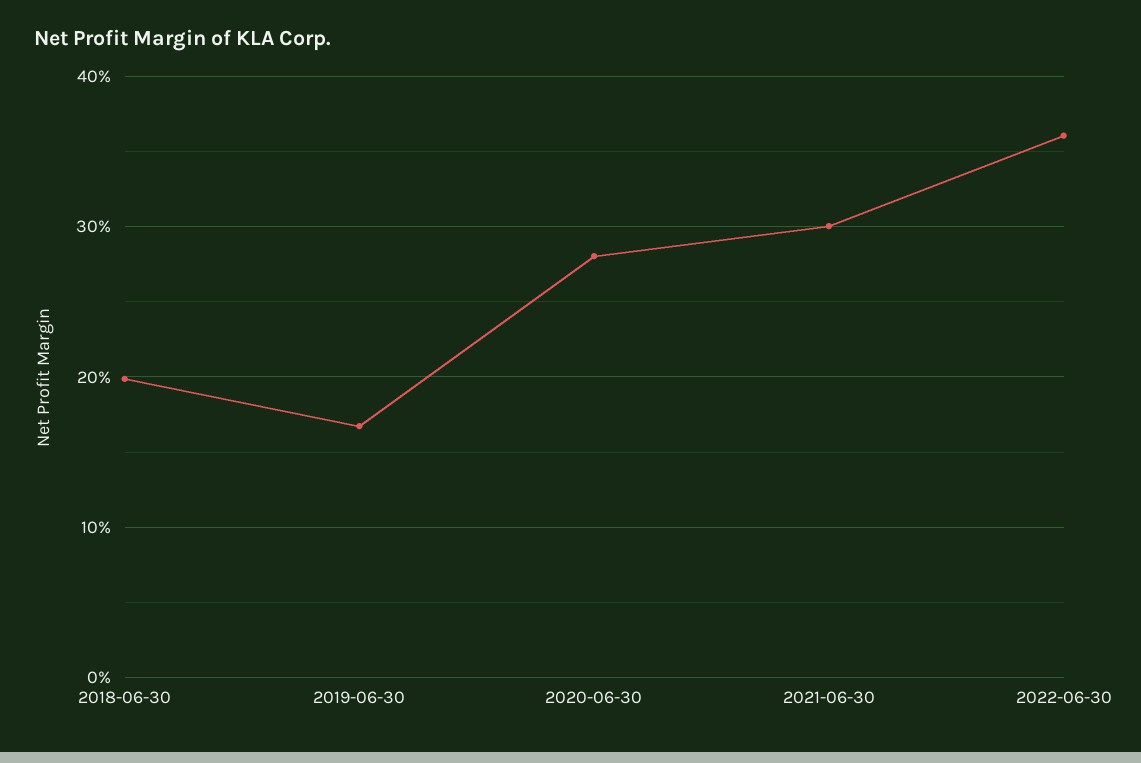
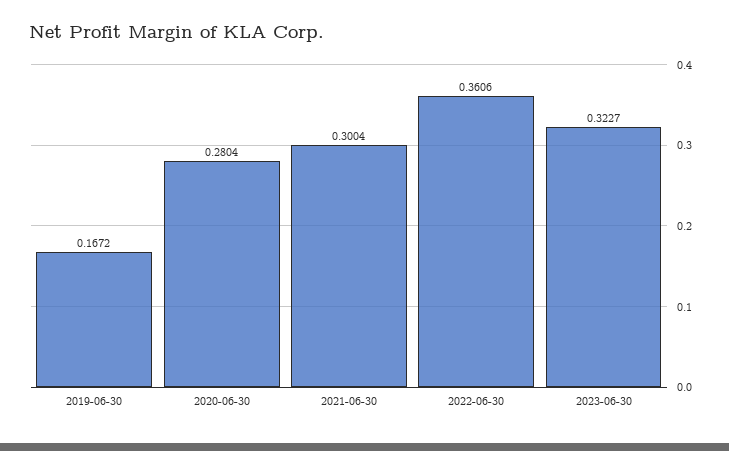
2018-06-30: 0.2 -> none
2023-06-30: none -> 0.3227

